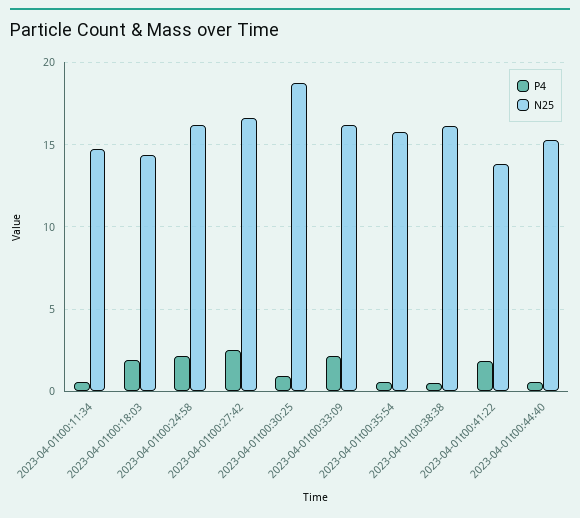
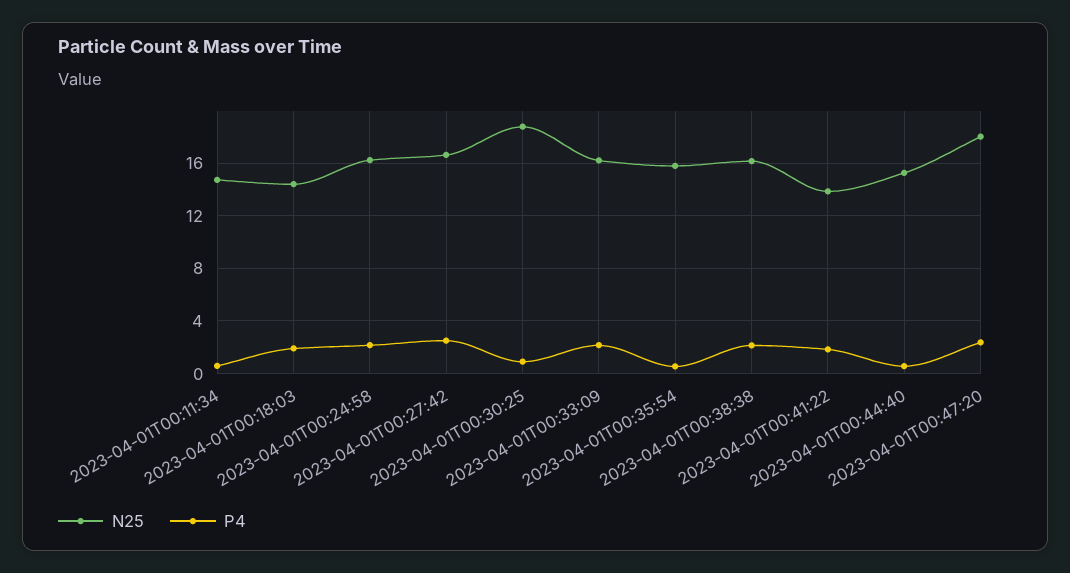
P4, 2023-04-01t00:38:38: 0.5 -> 2
N25, 2023-04-01T00:47:20: none -> 18
P4, 2023-04-01T00:47:20: none -> 2.5

